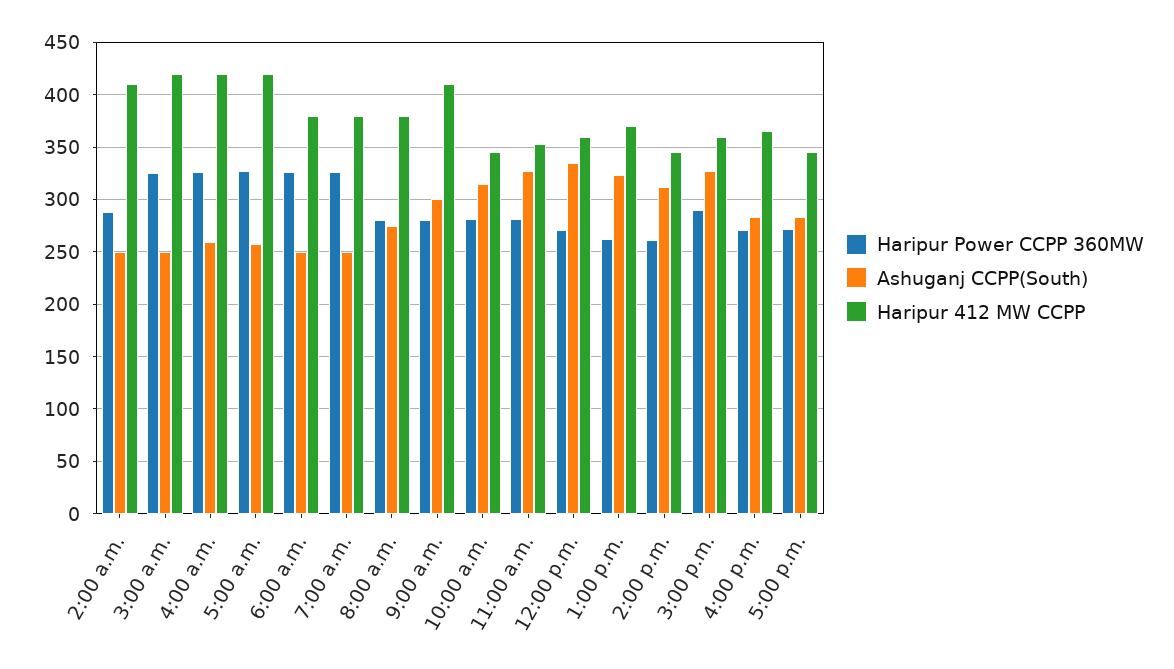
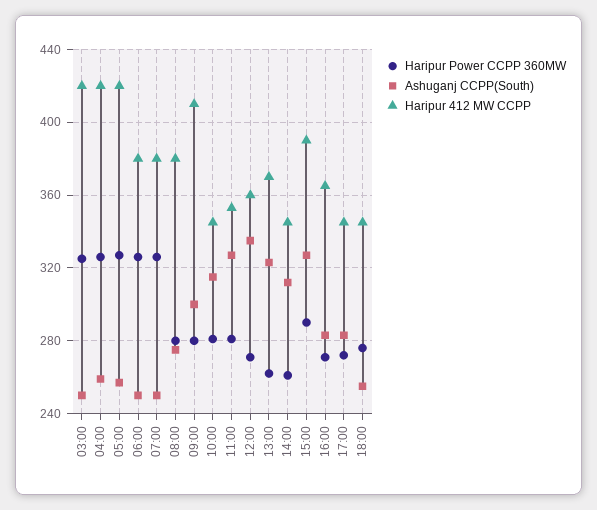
Haripur Power CCPP 360MW, 2:00 a.m.: 290 -> none
Ashuganj CCPP(South), 2:00 a.m.: 250 -> none
Haripur 412 MW CCPP, 2:00 a.m.: 410 -> none
Haripur 412 MW CCPP, 3:00 p.m.: 360 -> 390
Haripur Power CCPP 360MW, 18:00: none -> 275
Ashuganj CCPP(South), 18:00: none -> 255
Haripur 412 MW CCPP, 18:00: none -> 345

